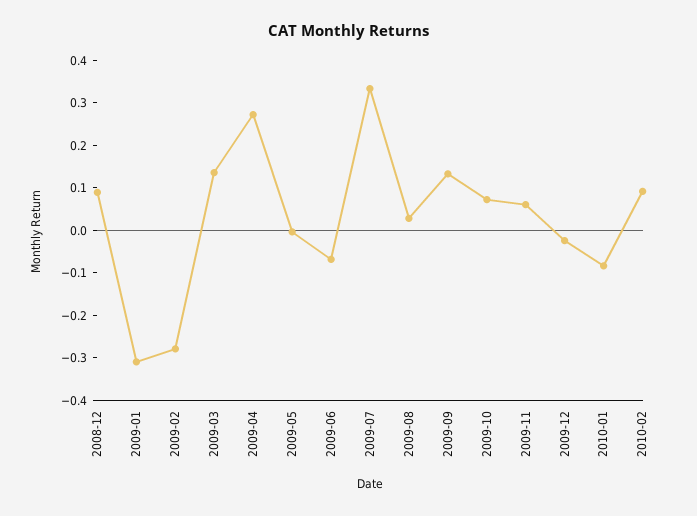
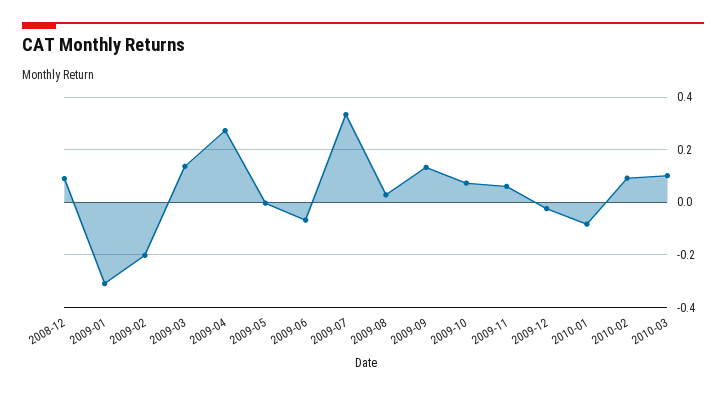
2009-02: -0.28 -> -0.2
2010-03: none -> 0.1

